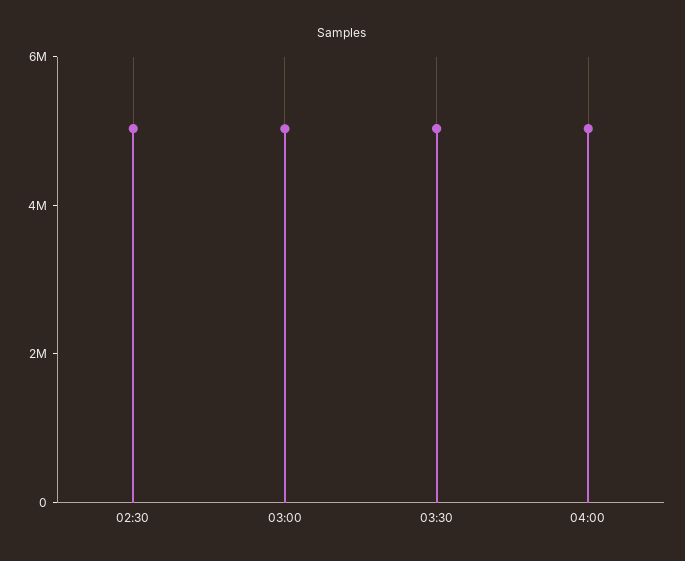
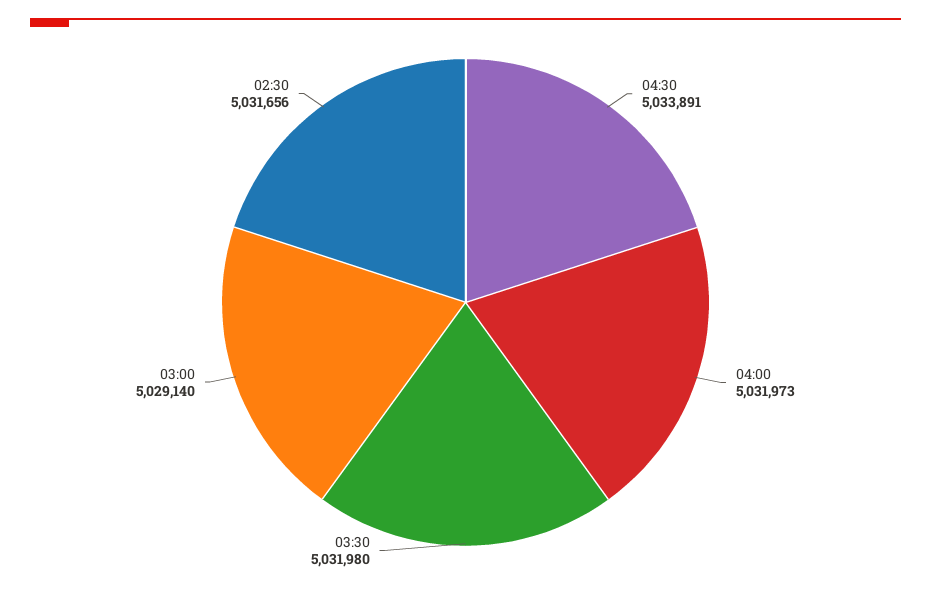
04:30: none -> 5033891

